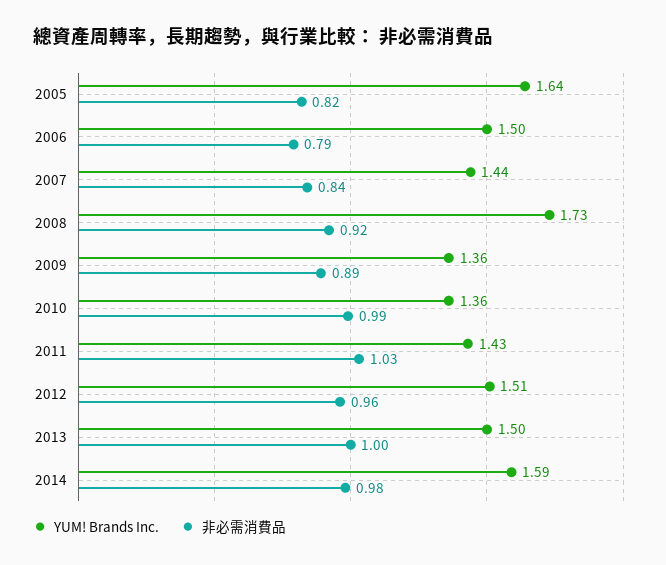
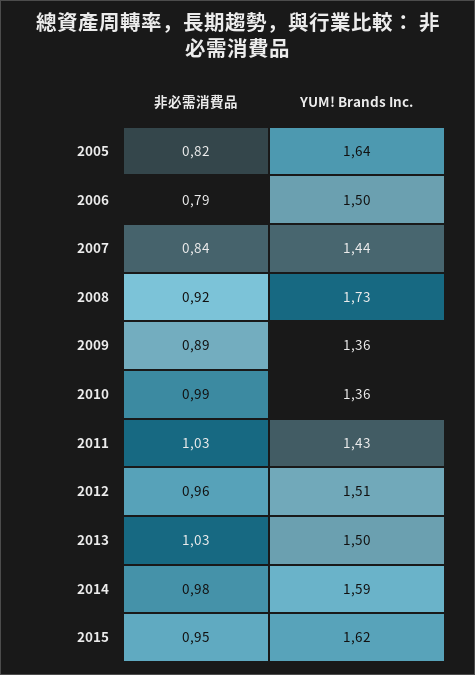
非必需消費品, 2013: 1 -> 1.03
非必需消費品, 2015: none -> 0.95
YUM! Brands Inc., 2015: none -> 1.62

